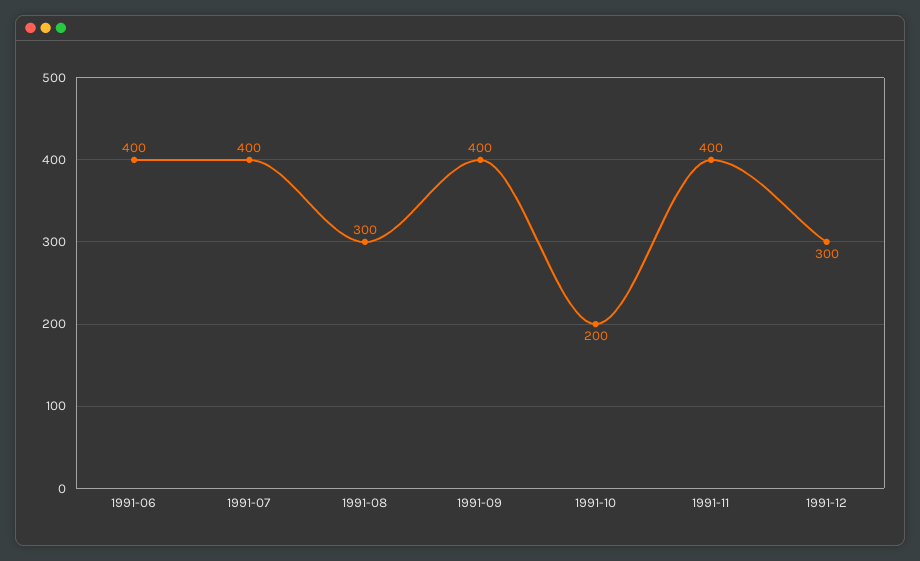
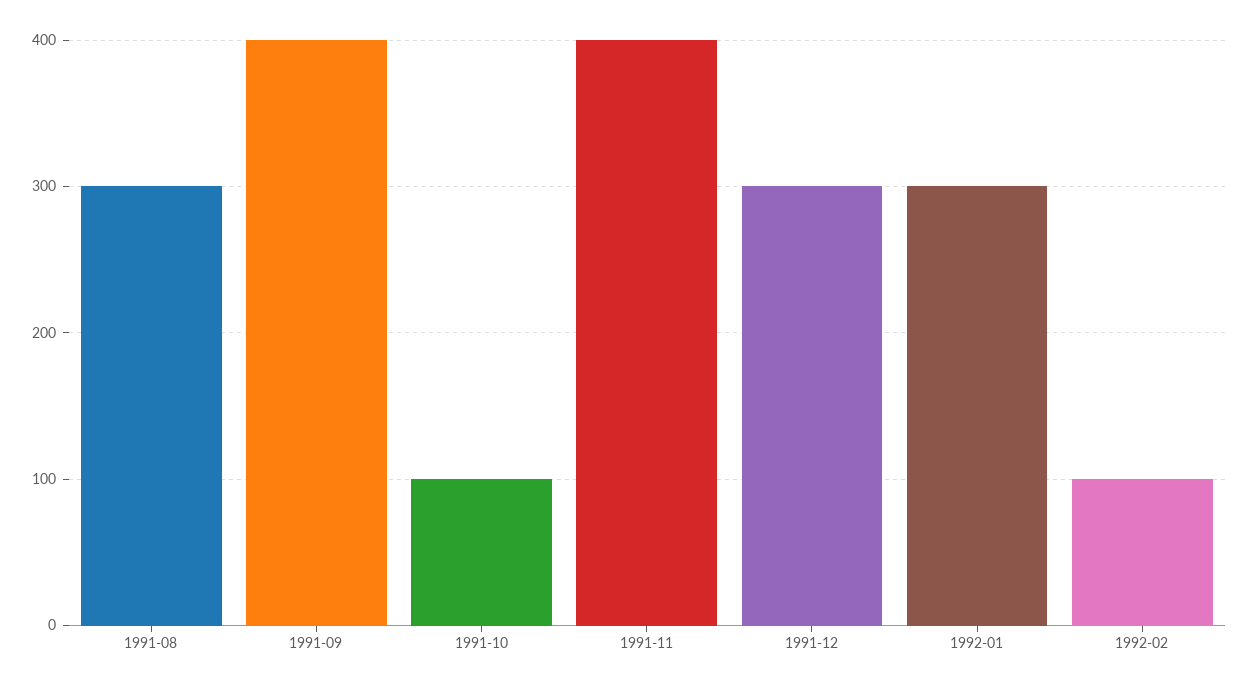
1991-06: 400 -> none
1991-07: 400 -> none
1991-10: 200 -> 100
1992-01: none -> 300
1992-02: none -> 100

